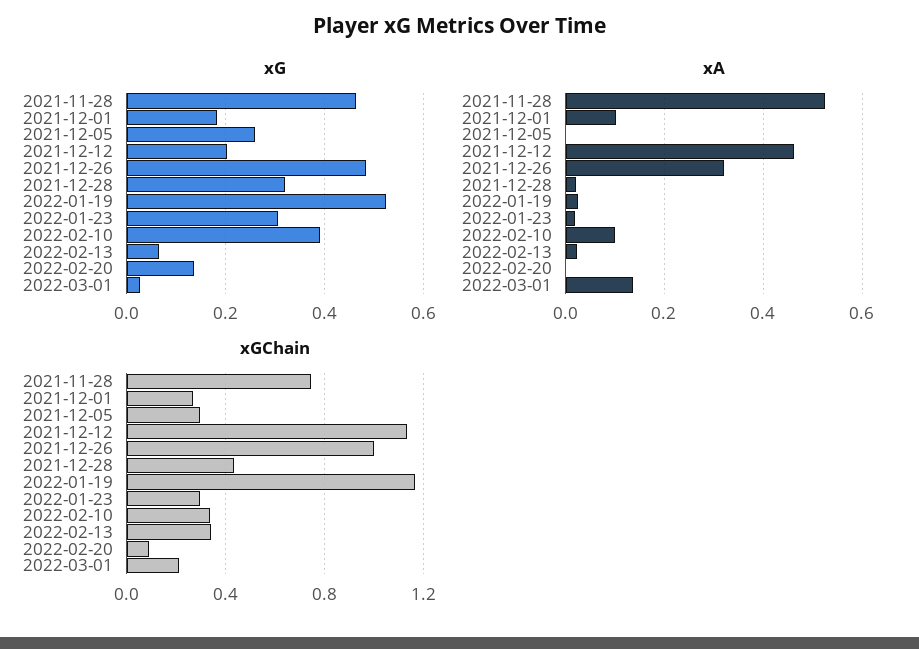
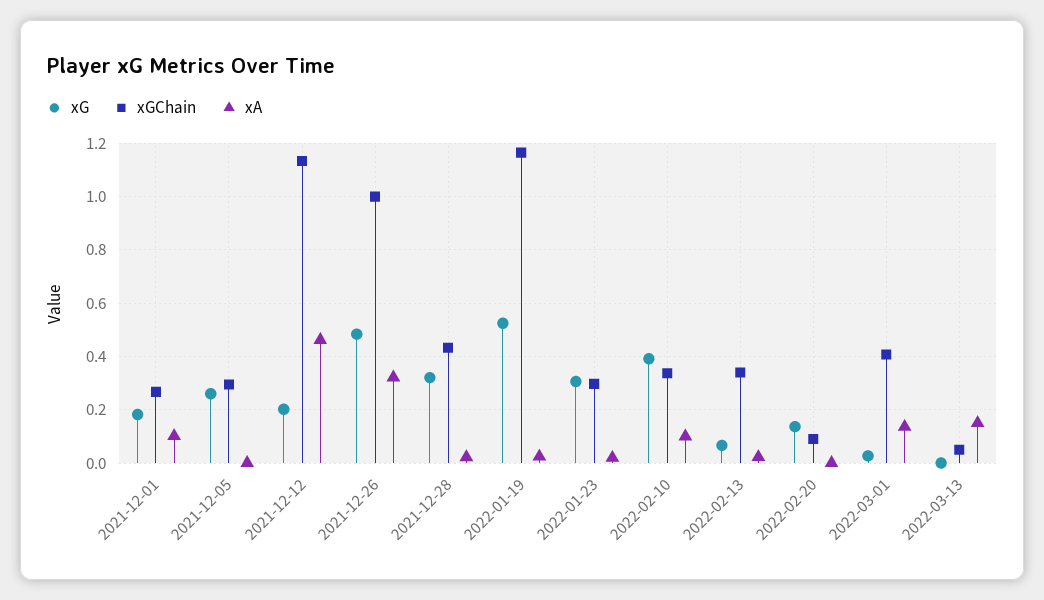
xG, 2021-11-28: 0.46 -> none
xA, 2021-11-28: 0.52 -> none
xGChain, 2021-11-28: 0.75 -> none
xGChain, 2022-03-01: 0.2 -> 0.4
xG, 2022-03-13: none -> 0
xGChain, 2022-03-13: none -> 0.05
xA, 2022-03-13: none -> 0.15

